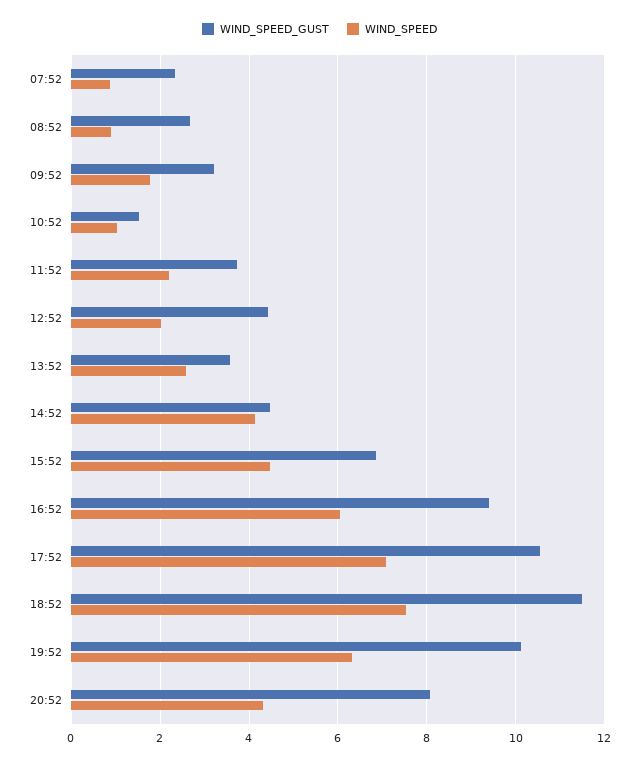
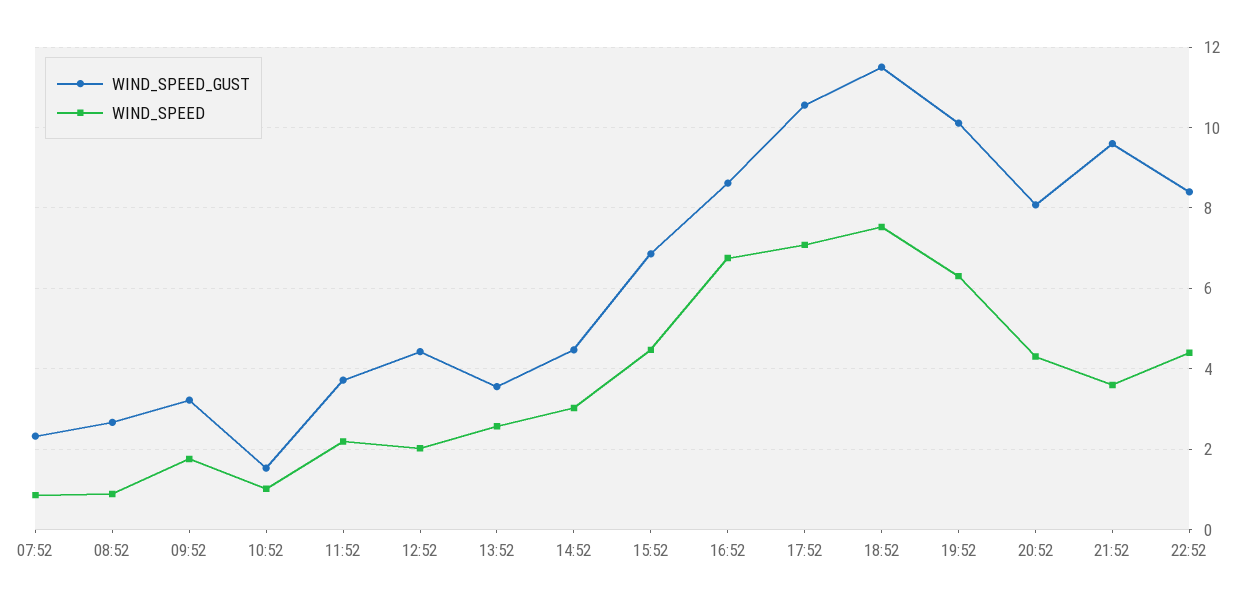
WIND_SPEED, 14:52: 4.2 -> 3
WIND_SPEED_GUST, 16:52: 9.4 -> 8.6
WIND_SPEED, 16:52: 6 -> 6.8
WIND_SPEED_GUST, 21:52: none -> 9.6
WIND_SPEED, 21:52: none -> 3.6
WIND_SPEED_GUST, 22:52: none -> 8.4
WIND_SPEED, 22:52: none -> 4.4

